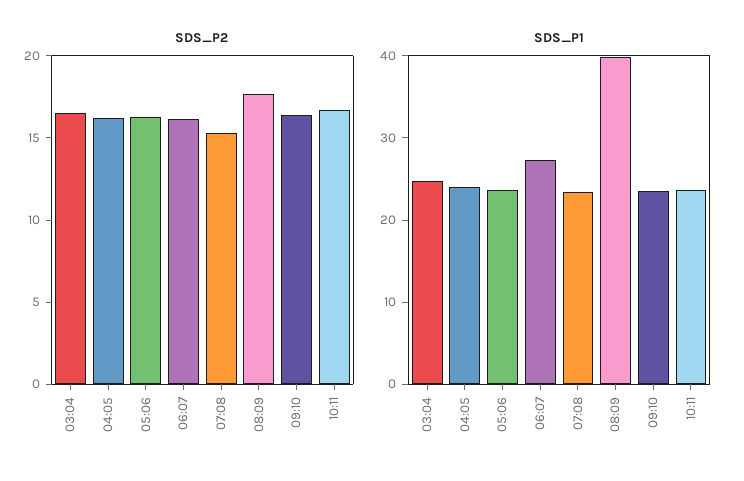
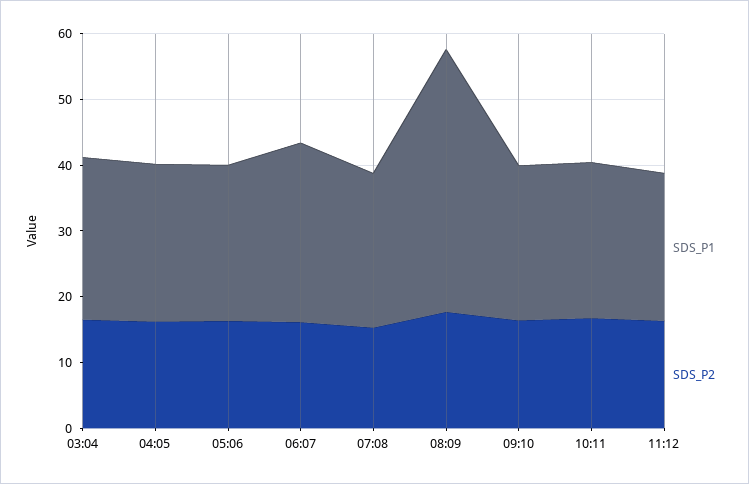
SDS_P1, 11:12: none -> 22
SDS_P2, 11:12: none -> 16

